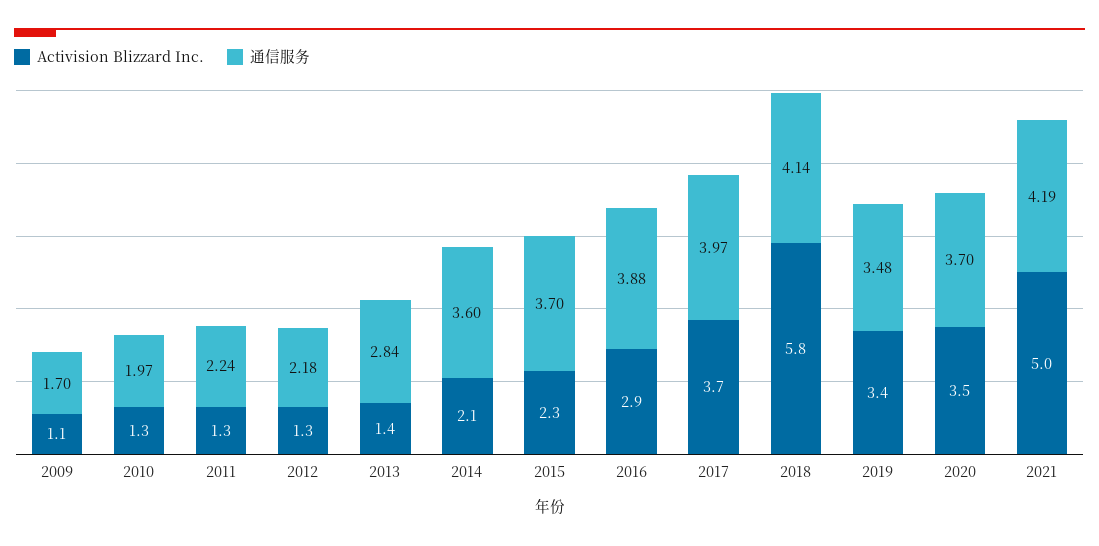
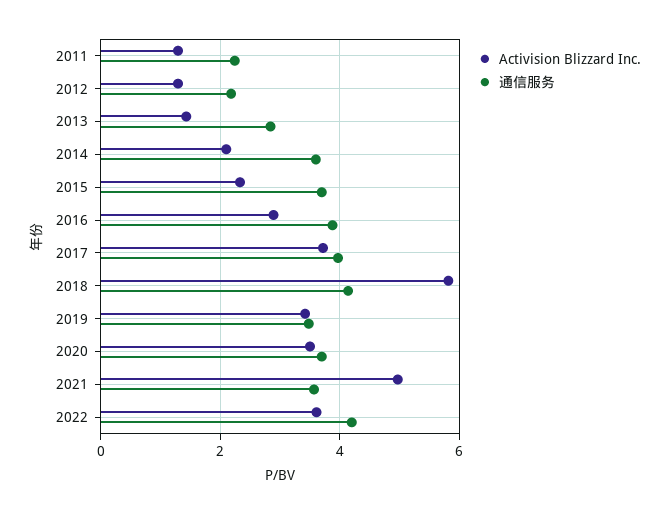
Activision Blizzard Inc., 2009: 1.1 -> none
通信服务, 2009: 1.7 -> none
Activision Blizzard Inc., 2010: 1.3 -> none
通信服务, 2010: 1.97 -> none
通信服务, 2021: 4.19 -> 3.6
Activision Blizzard Inc., 2022: none -> 3.6
通信服务, 2022: none -> 4.2

